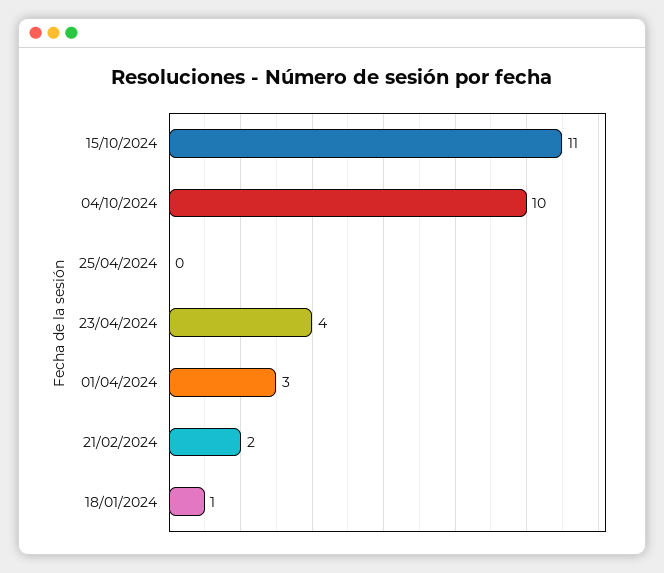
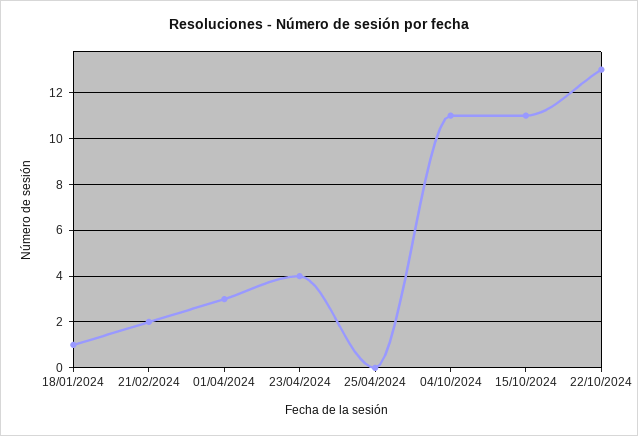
04/10/2024: 10 -> 11
22/10/2024: none -> 13

